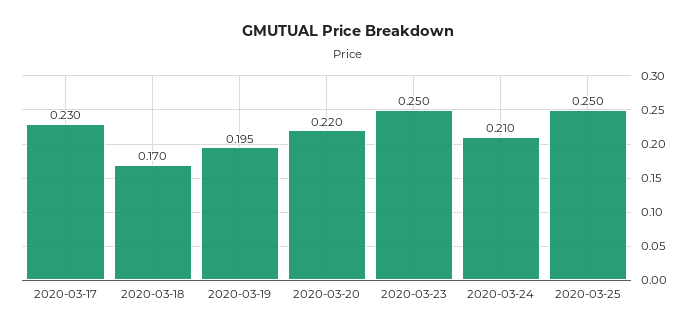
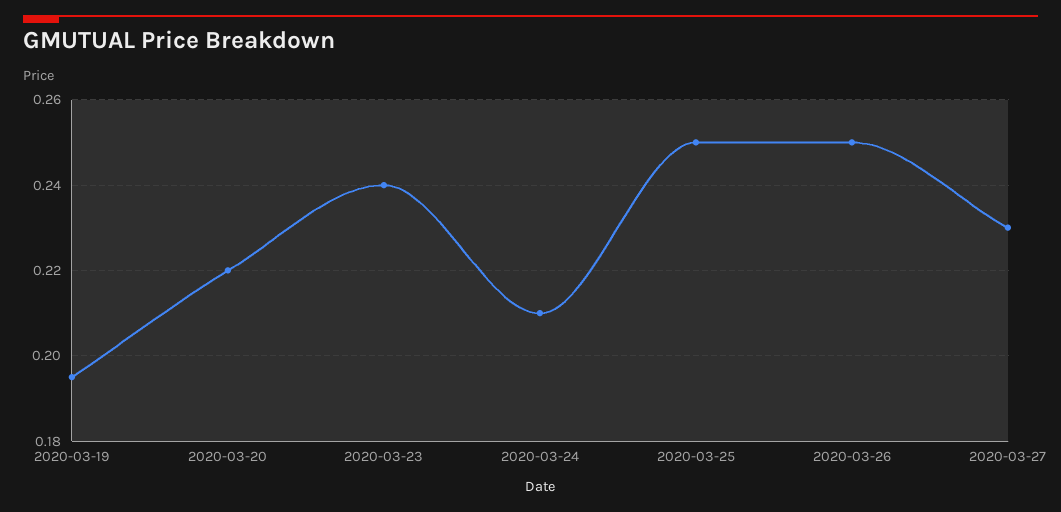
2020-03-17: 0.23 -> none
2020-03-18: 0.17 -> none
2020-03-23: 0.25 -> 0.24
2020-03-26: none -> 0.25
2020-03-27: none -> 0.23

